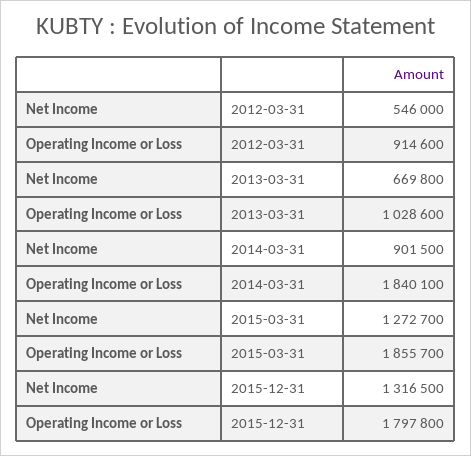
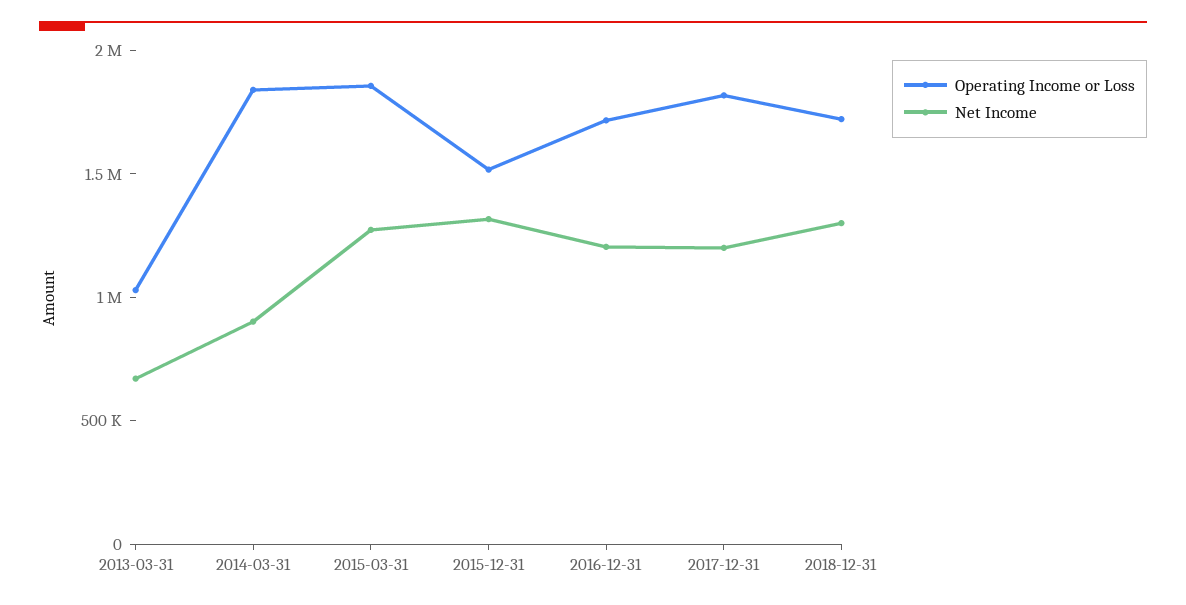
Net Income, 2012-03-31: 546000 -> none
Operating Income or Loss, 2012-03-31: 914600 -> none
Operating Income or Loss, 2015-12-31: 1797800 -> 1500000
Operating Income or Loss, 2016-12-31: none -> 1700000
Net Income, 2016-12-31: none -> 1200000
Operating Income or Loss, 2017-12-31: none -> 1800000
Net Income, 2017-12-31: none -> 1200000
Operating Income or Loss, 2018-12-31: none -> 1700000
Net Income, 2018-12-31: none -> 1300000

